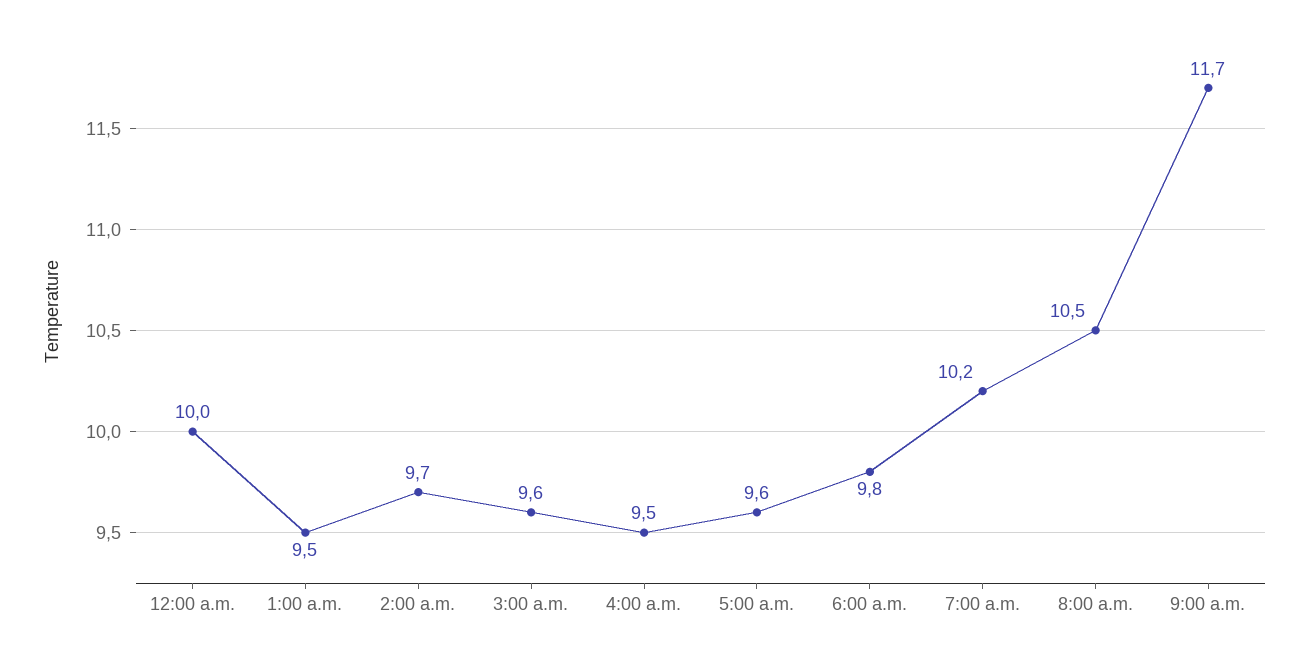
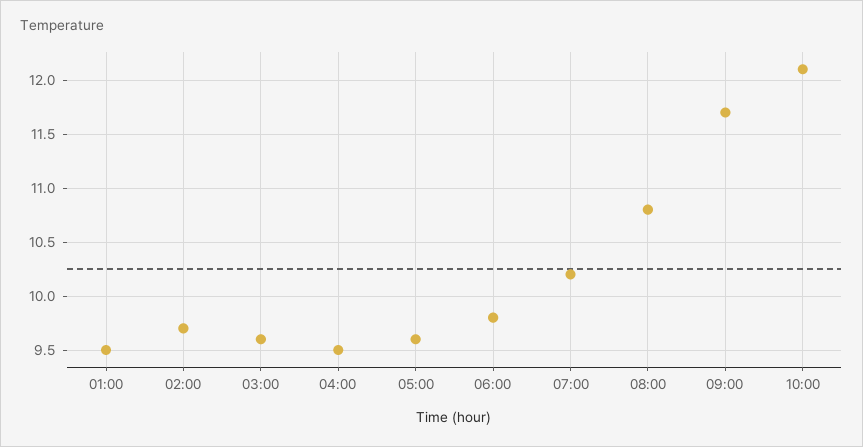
12:00 a.m.: 10 -> none
8:00 a.m.: 10.5 -> 10.8
10:00: none -> 12.1

